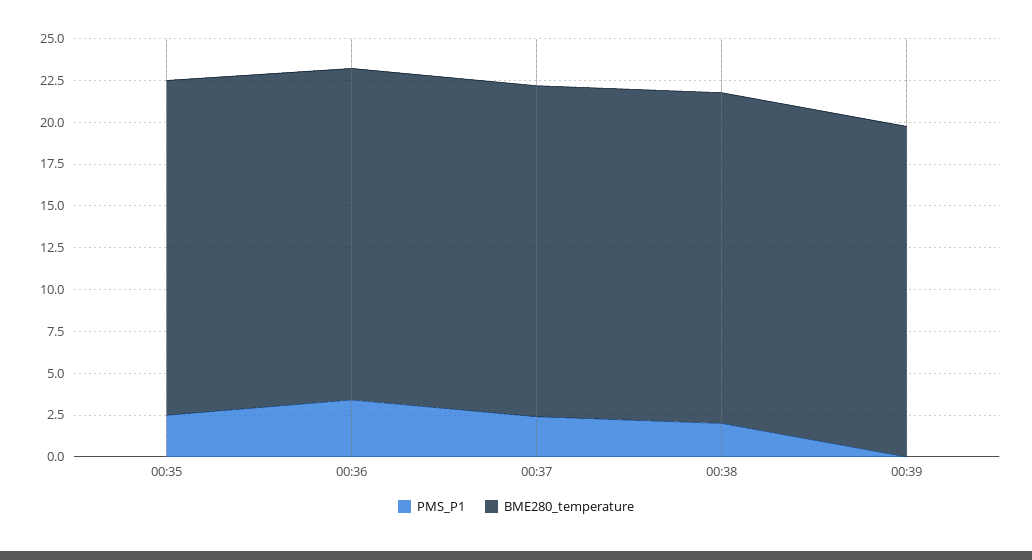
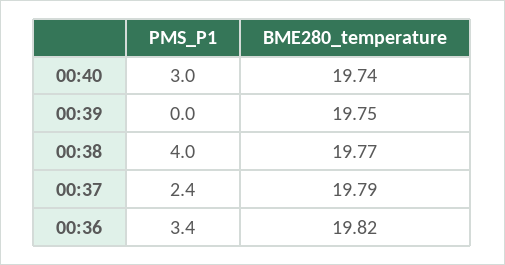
PMS_P1, 00:35: 2.5 -> none
BME280_temperature, 00:35: 20 -> none
PMS_P1, 00:38: 2 -> 4
PMS_P1, 00:40: none -> 3
BME280_temperature, 00:40: none -> 19.74

